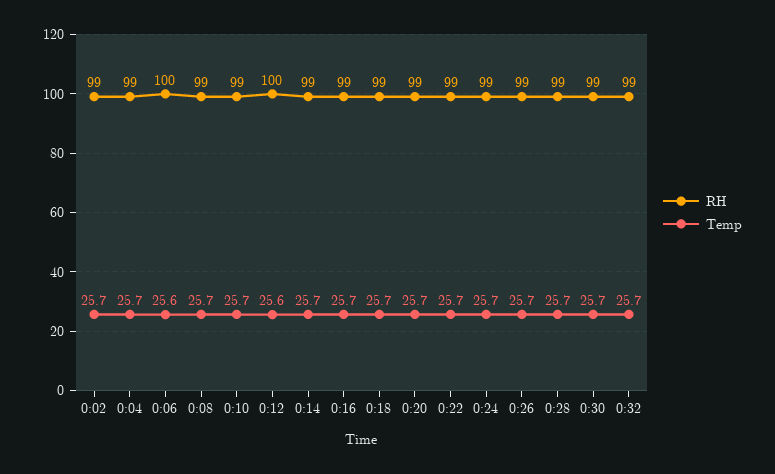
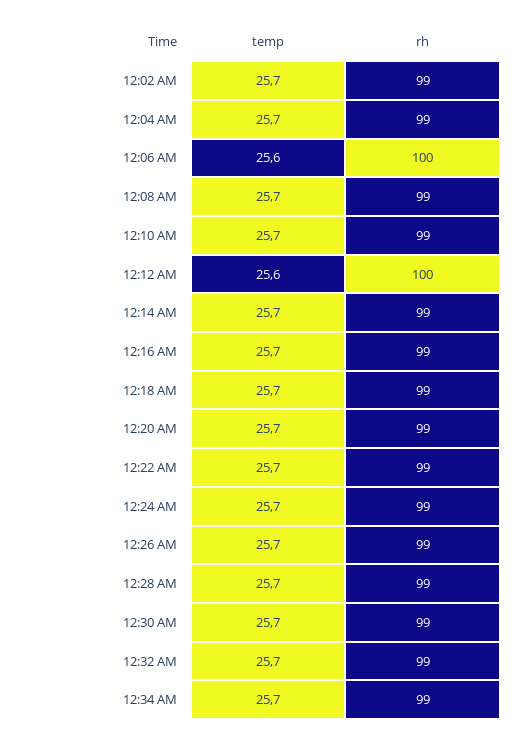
Temp, 12:34 AM: none -> 25.7
RH, 12:34 AM: none -> 99

